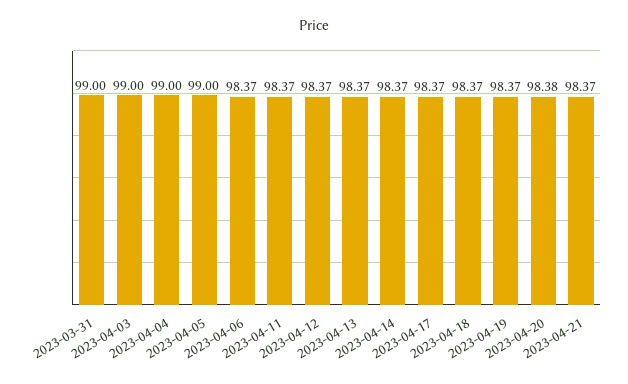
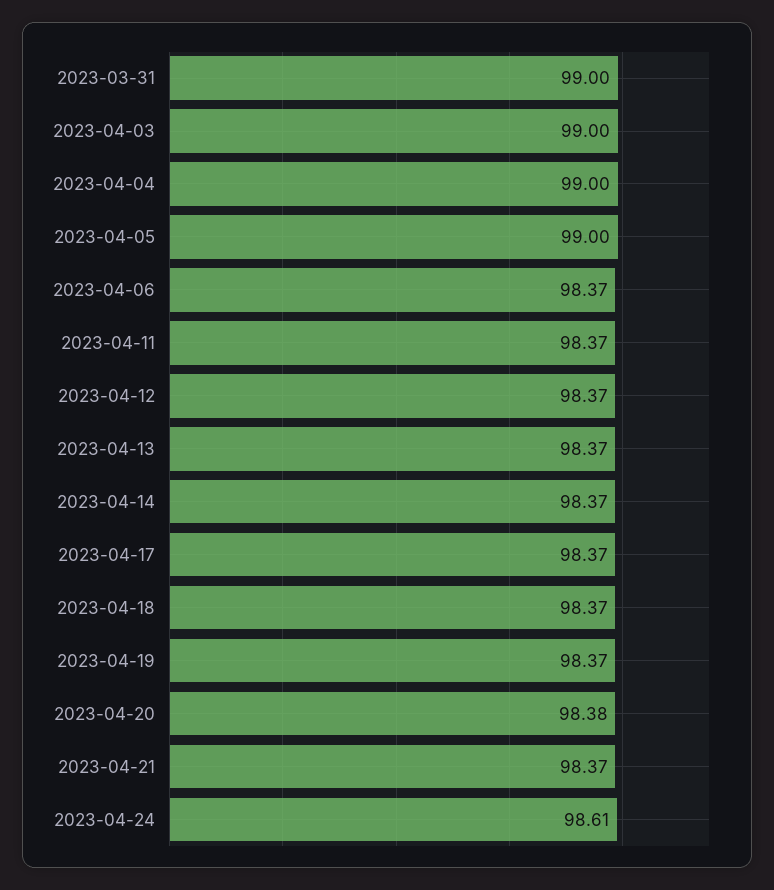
2023-04-24: none -> 98.61

